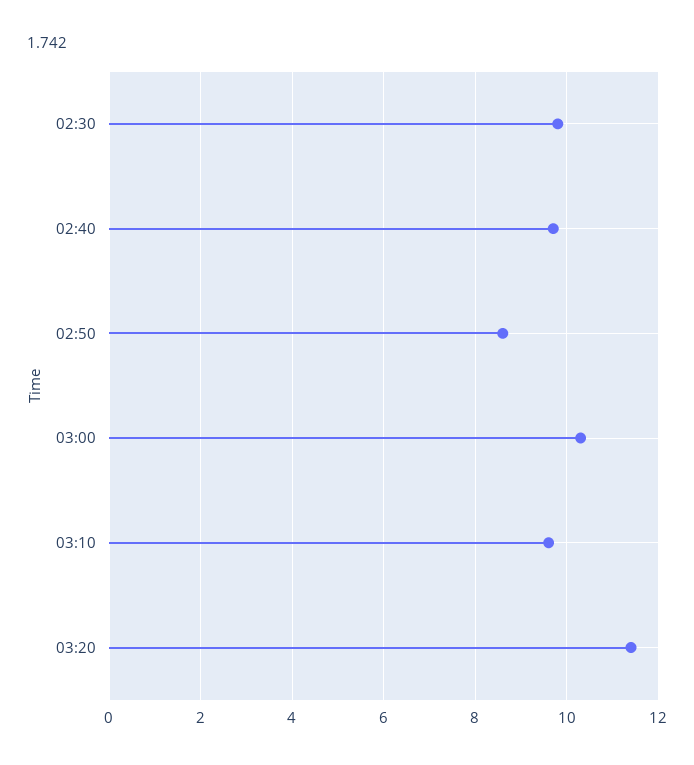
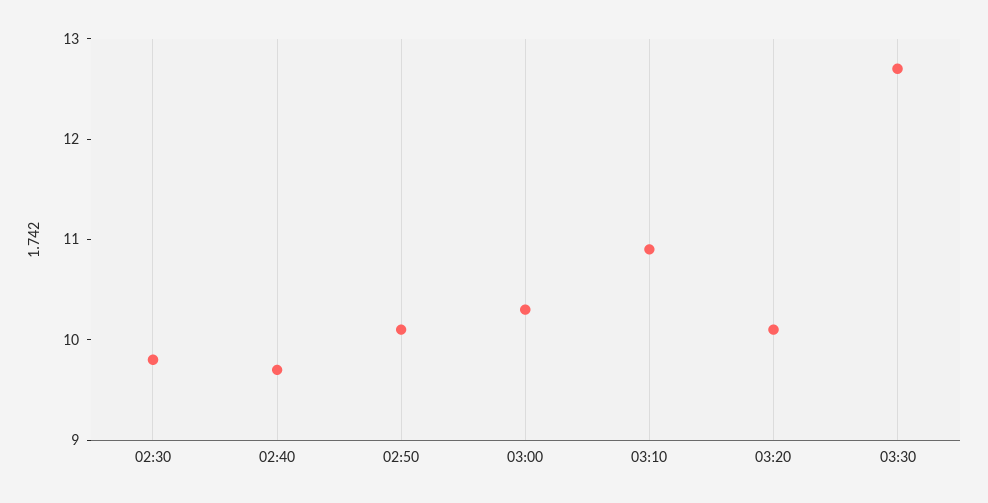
02:50: 8.5 -> 10.1
03:10: 9.5 -> 10.9
03:20: 11.5 -> 10.1
03:30: none -> 12.7

